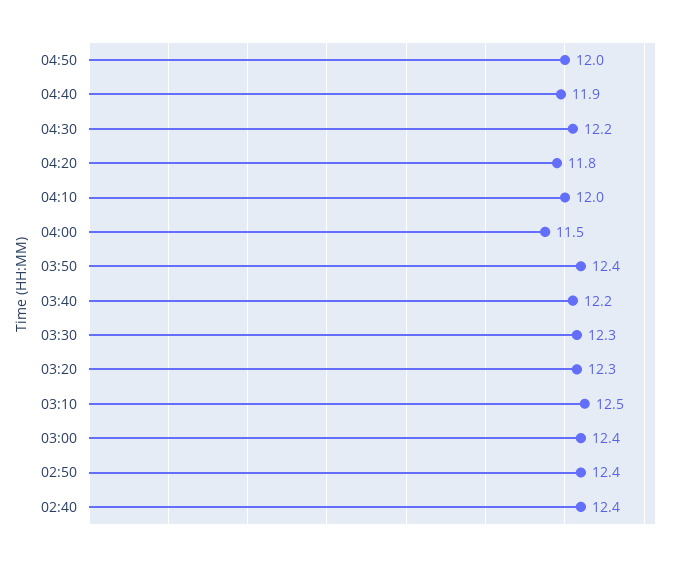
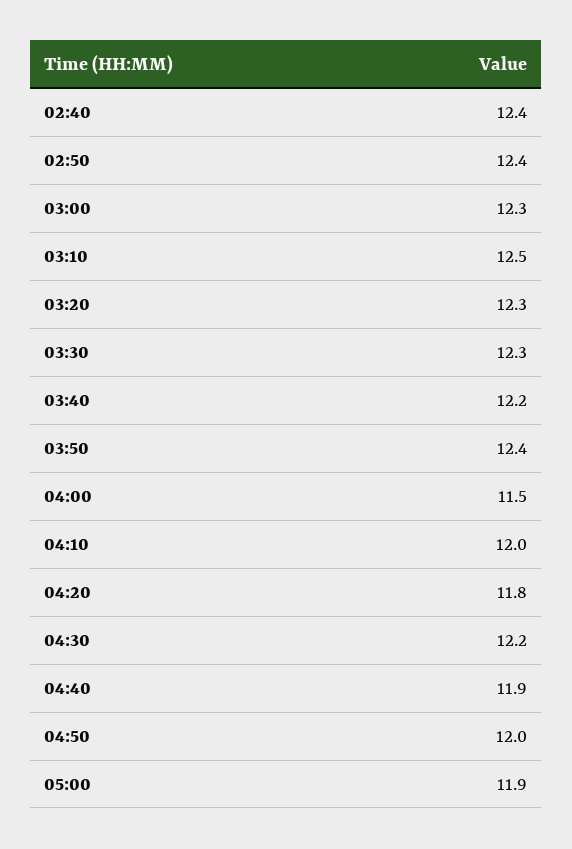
03:00: 12.4 -> 12.3
05:00: none -> 11.9

